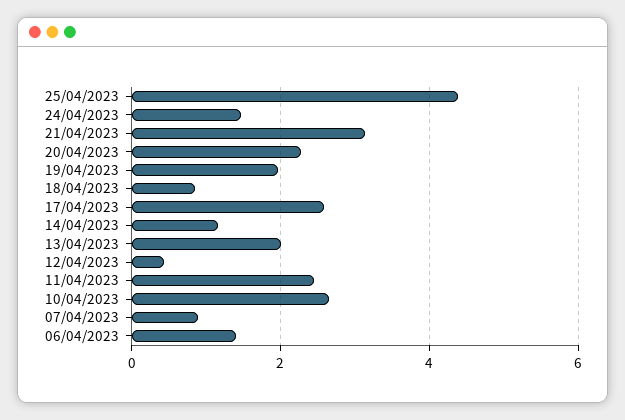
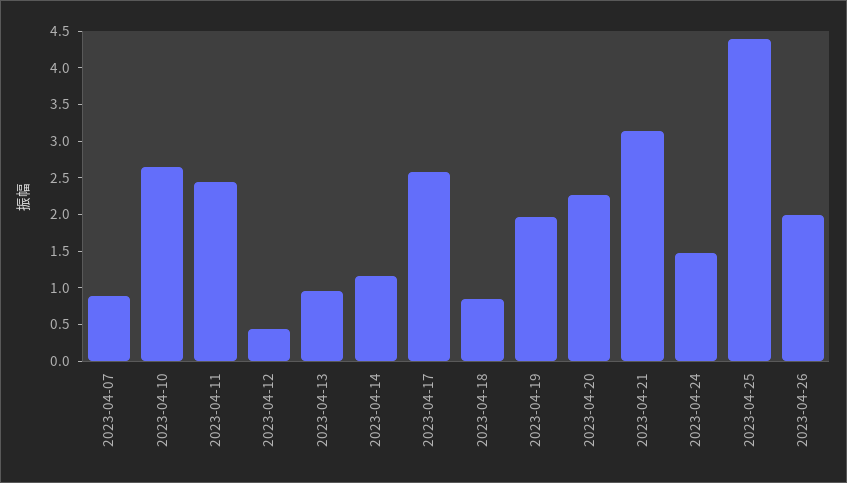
13/04/2023: 2 -> 1
06/04/2023: 1.4 -> none
2023-04-26: none -> 2

